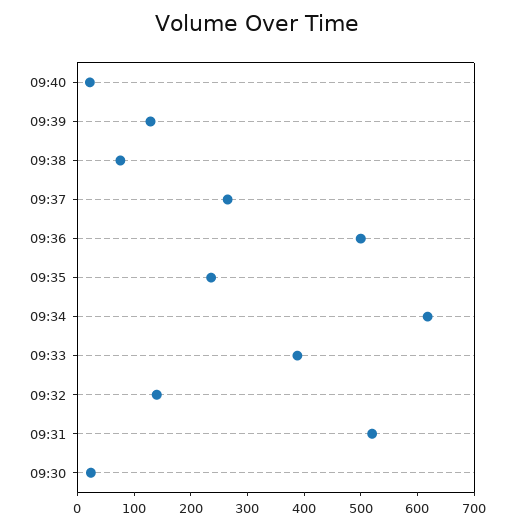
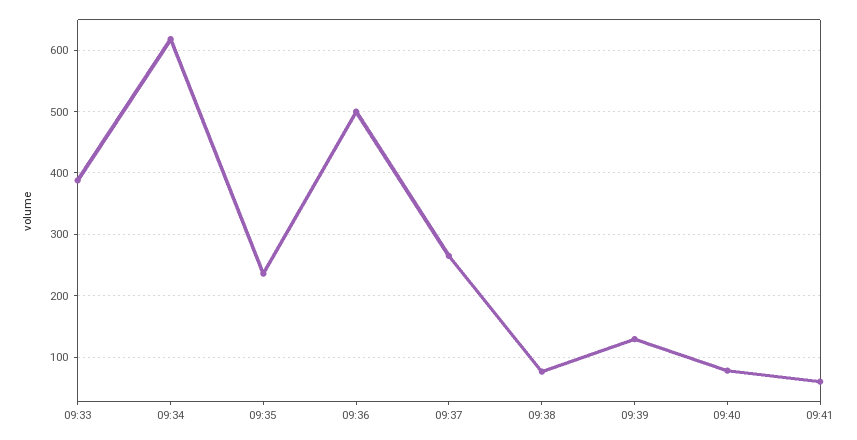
09:40: 20 -> 80
09:32: 140 -> none
09:31: 520 -> none
09:30: 20 -> none
09:41: none -> 60

